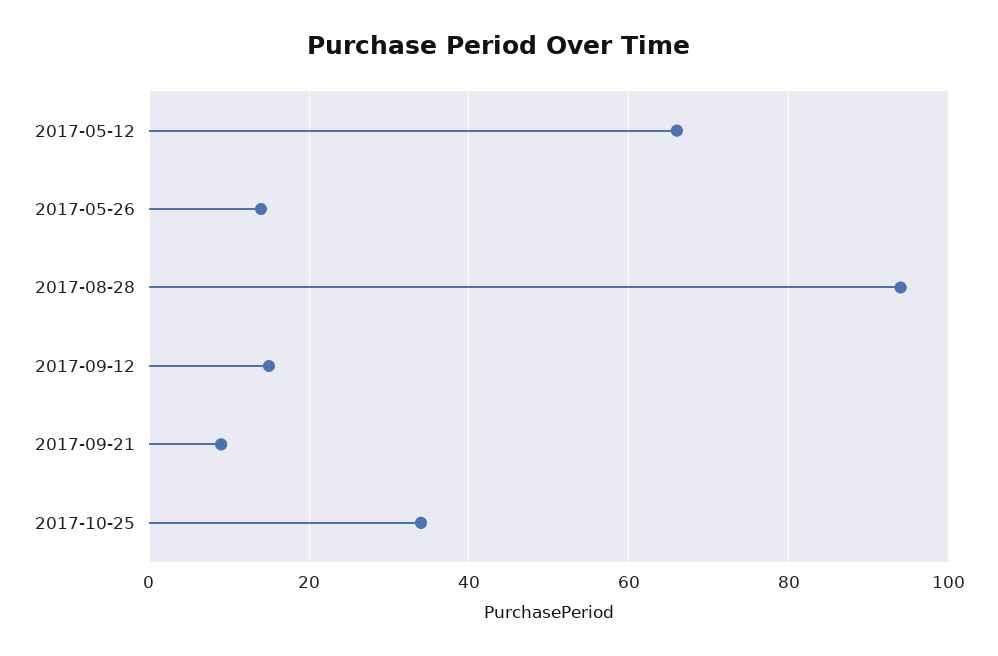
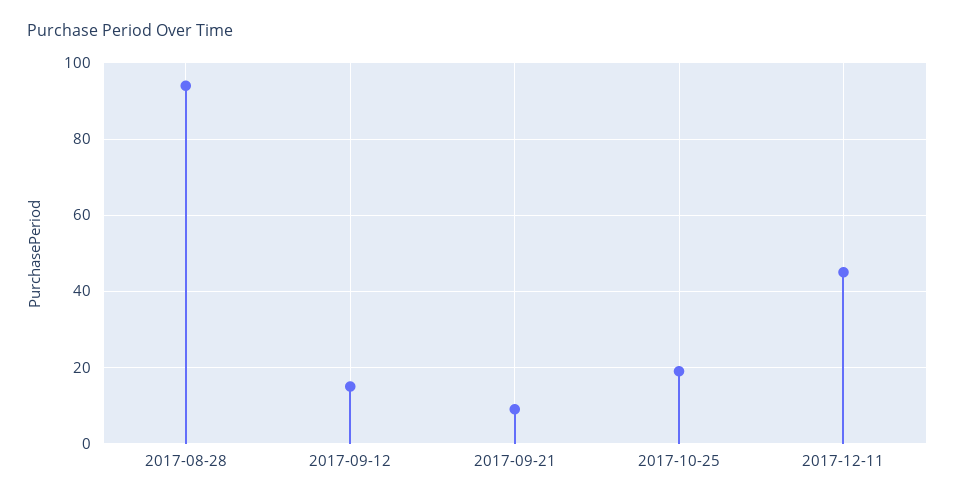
2017-05-12: 65 -> none
2017-05-26: 15 -> none
2017-10-25: 35 -> 20
2017-12-11: none -> 45

